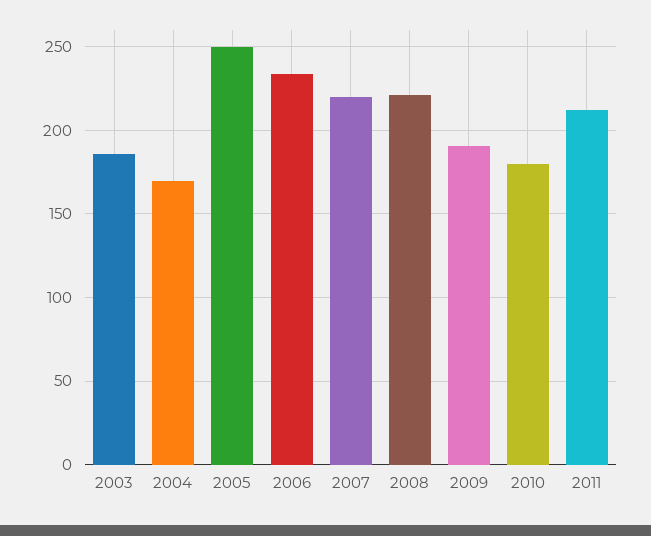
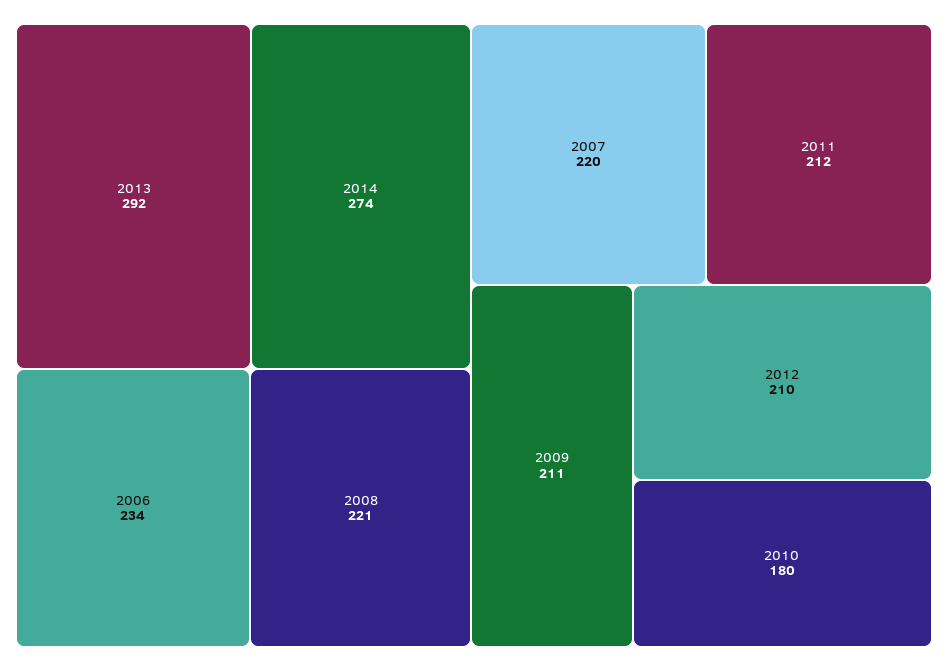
2003: 185 -> none
2004: 170 -> none
2005: 250 -> none
2009: 190 -> 211
2013: none -> 292
2014: none -> 274
2012: none -> 210

